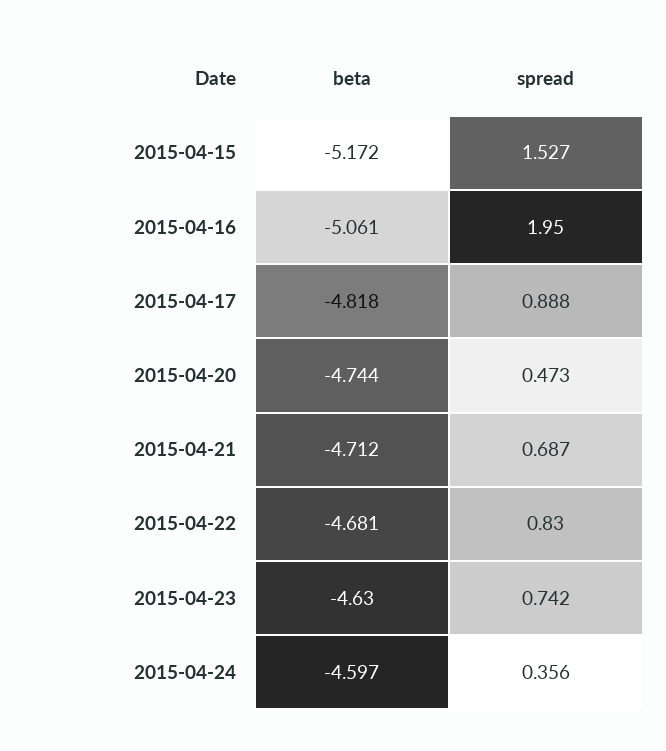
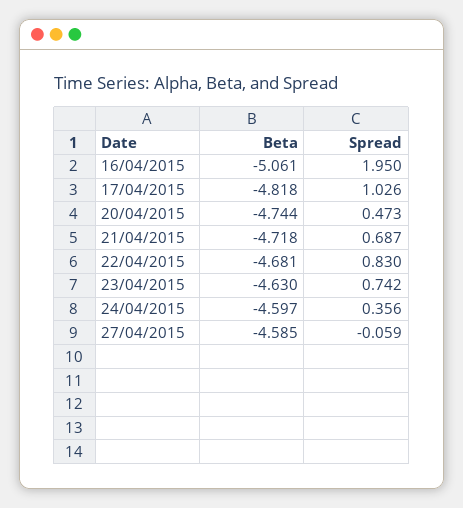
beta, 2015-04-15: -5.172 -> none
spread, 2015-04-15: 1.527 -> none
spread, 2015-04-17: 0.888 -> 1.026
beta, 2015-04-21: -4.712 -> -4.718
beta, 27/04/2015: none -> -4.585
spread, 27/04/2015: none -> -0.059

